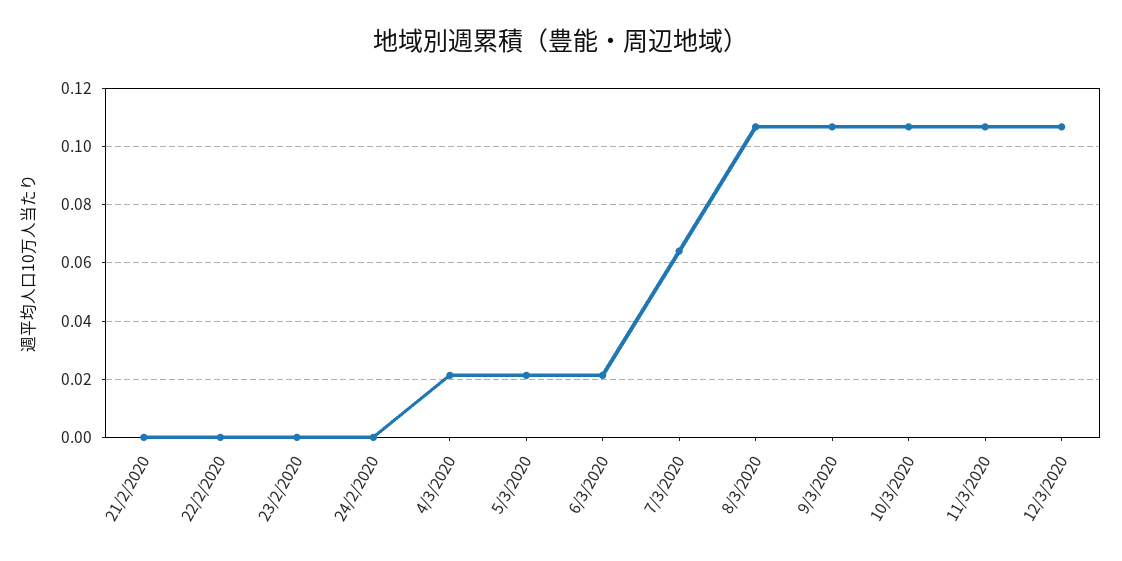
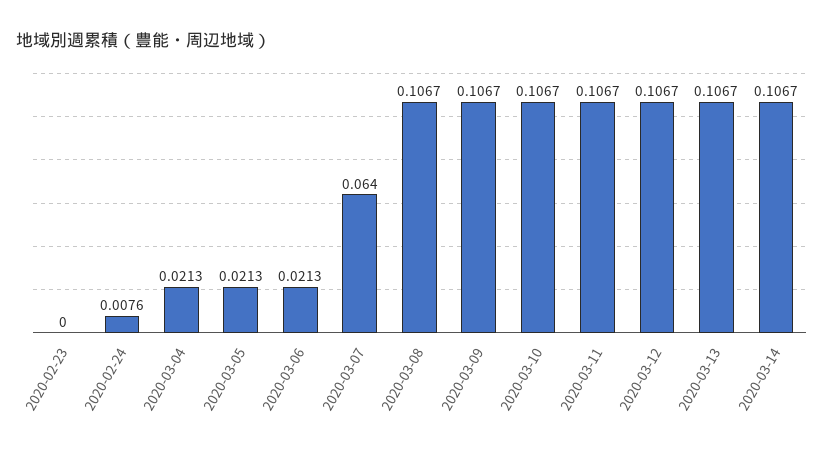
21/2/2020: 0 -> none
22/2/2020: 0 -> none
24/2/2020: 0 -> 0.0076
2020-03-13: none -> 0.1067
2020-03-14: none -> 0.1067

